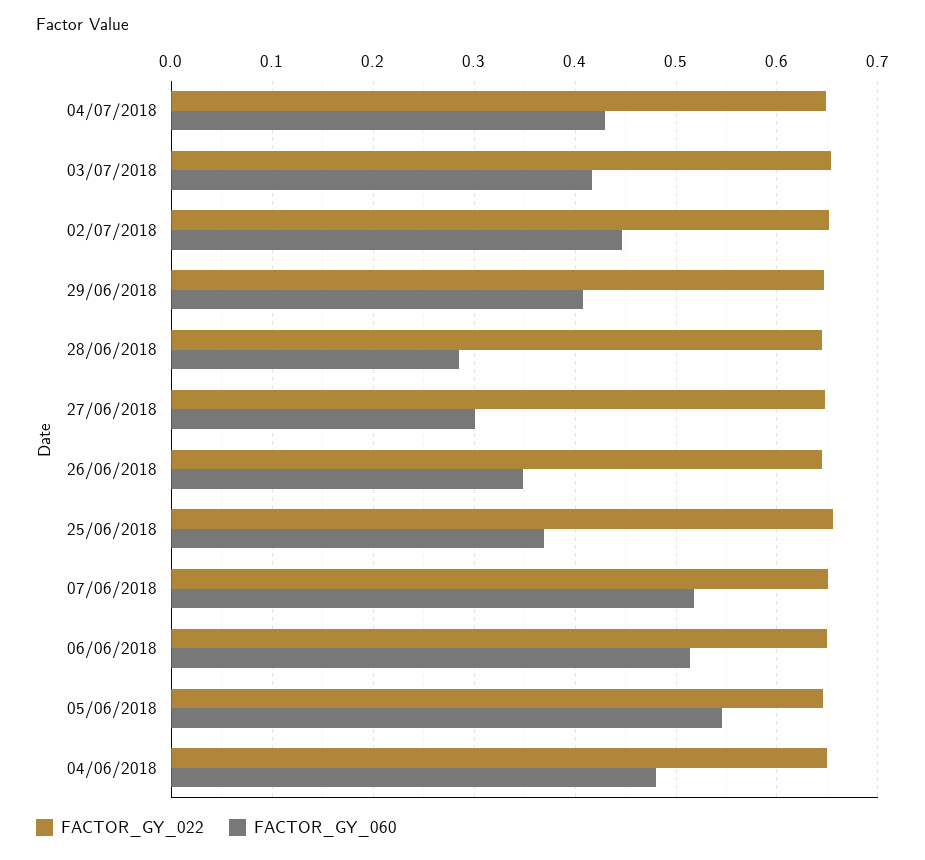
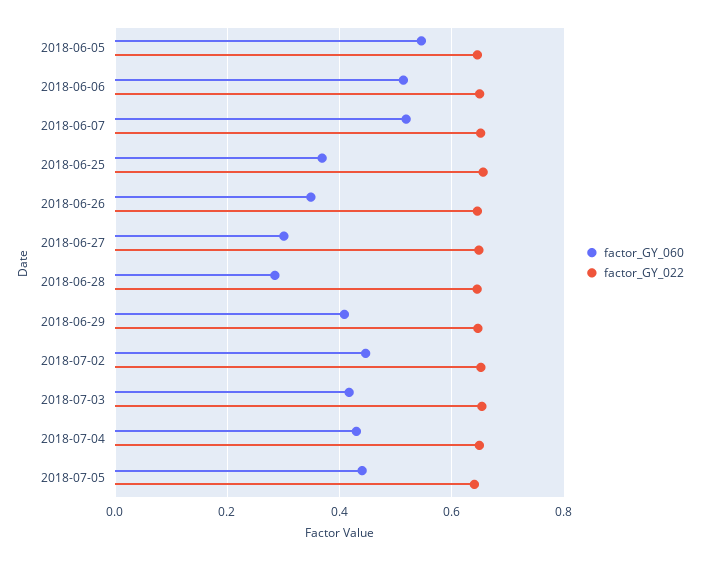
FACTOR_GY_022, 04/06/2018: 0.65 -> none
FACTOR_GY_060, 04/06/2018: 0.48 -> none
FACTOR_GY_060, 2018-07-05: none -> 0.44
FACTOR_GY_022, 2018-07-05: none -> 0.64

